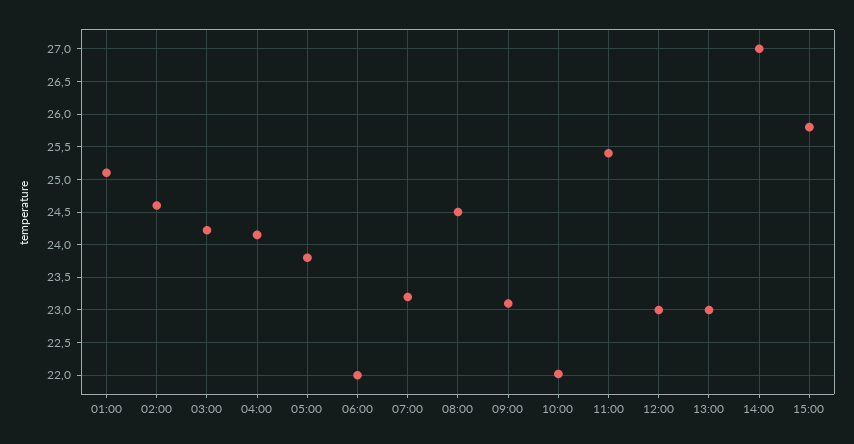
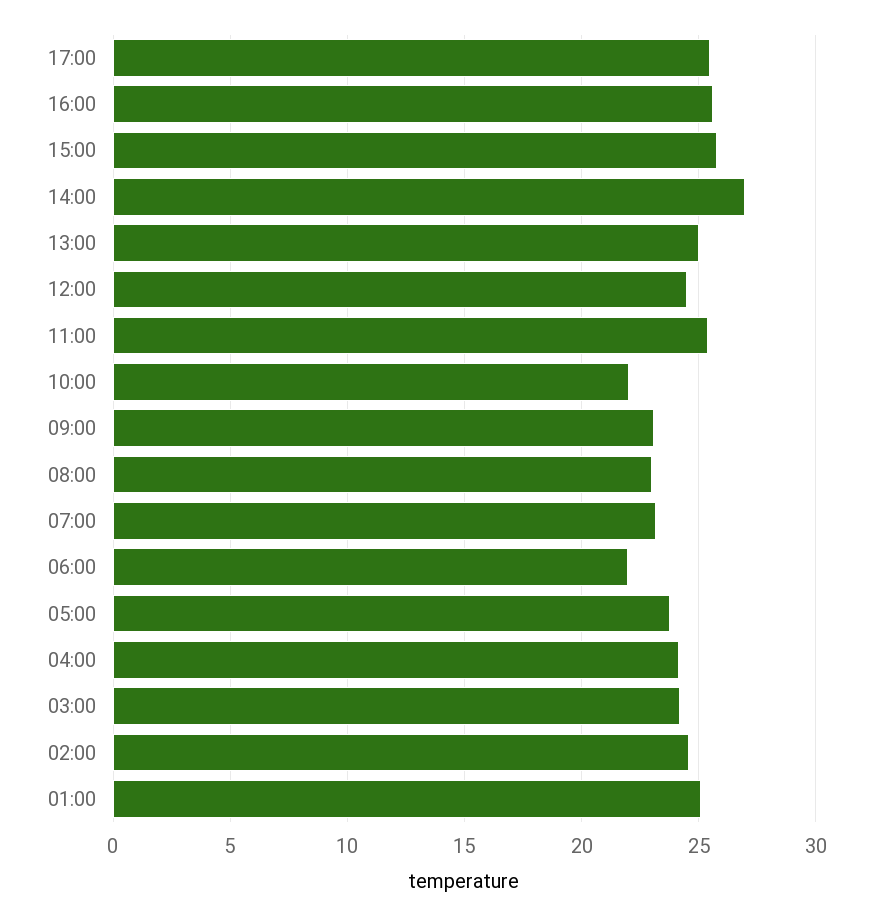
08:00: 24.5 -> 23
12:00: 23 -> 24.5
13:00: 23 -> 25
17:00: none -> 25.5
16:00: none -> 25.5

